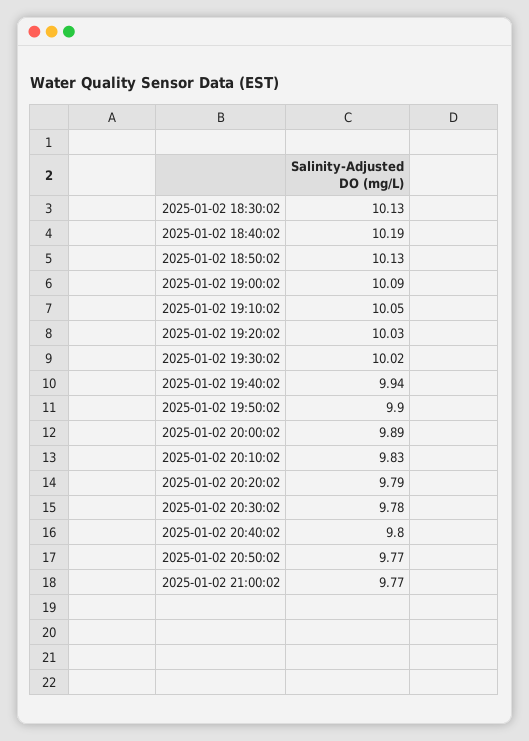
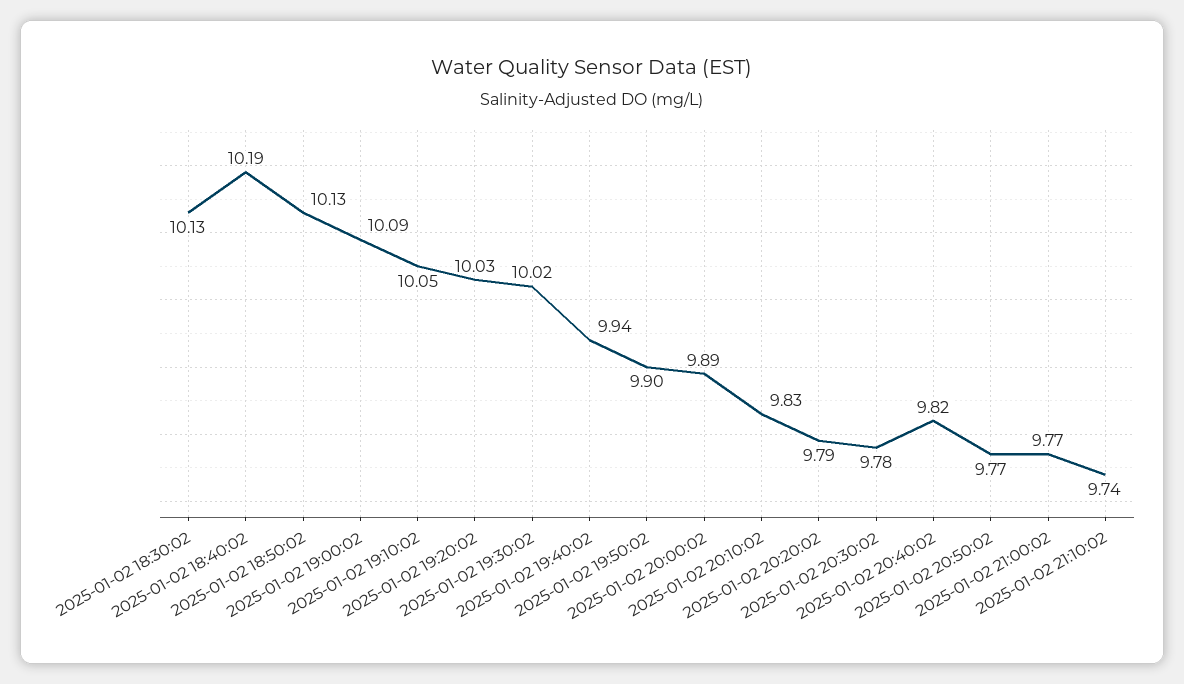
2025-01-02 20:40:02: 9.8 -> 9.82
2025-01-02 21:10:02: none -> 9.74

